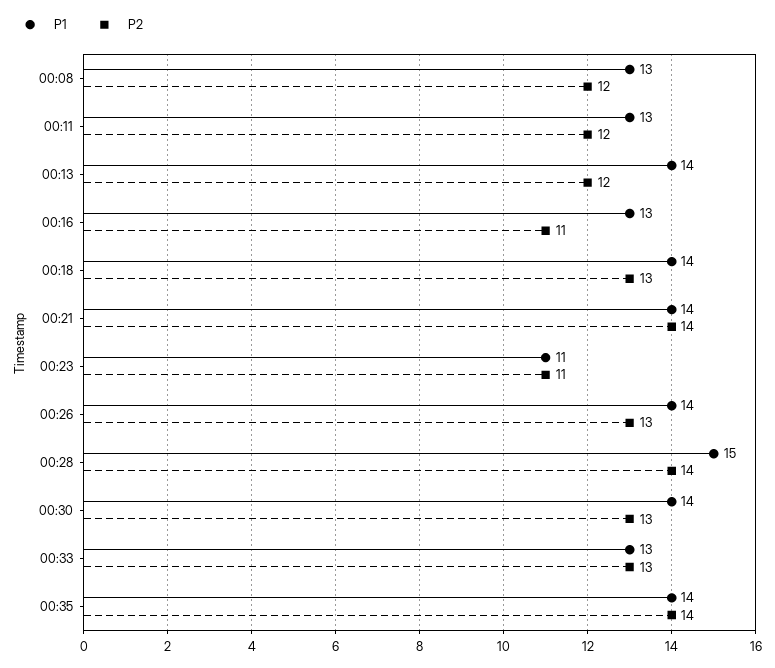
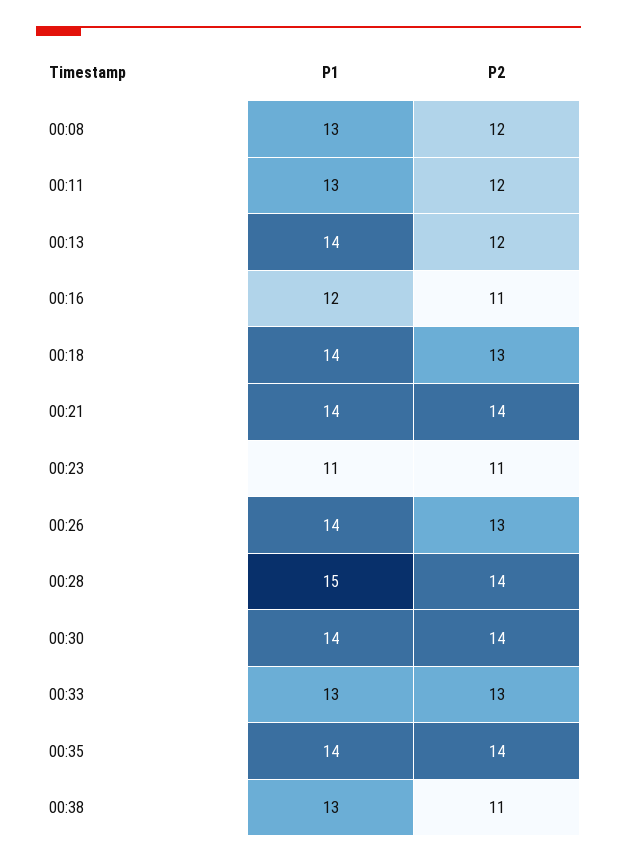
P1, 00:16: 13 -> 12
P2, 00:30: 13 -> 14
P1, 00:38: none -> 13
P2, 00:38: none -> 11

